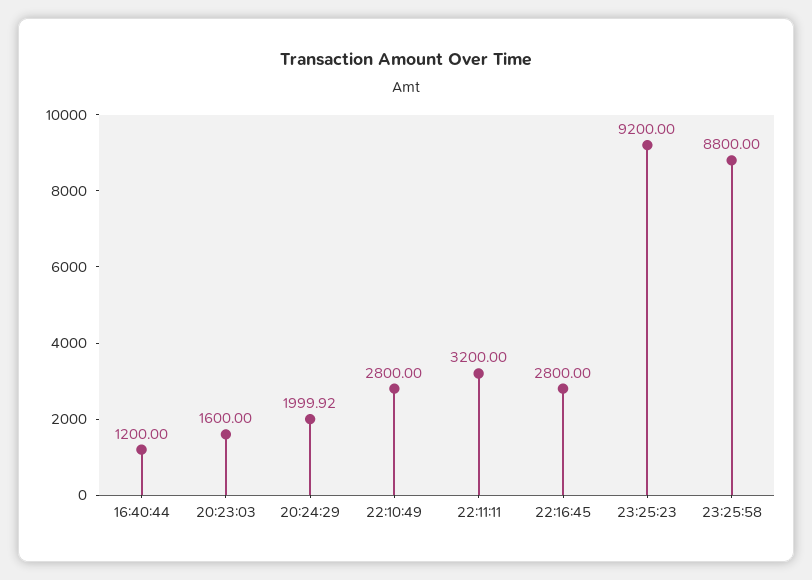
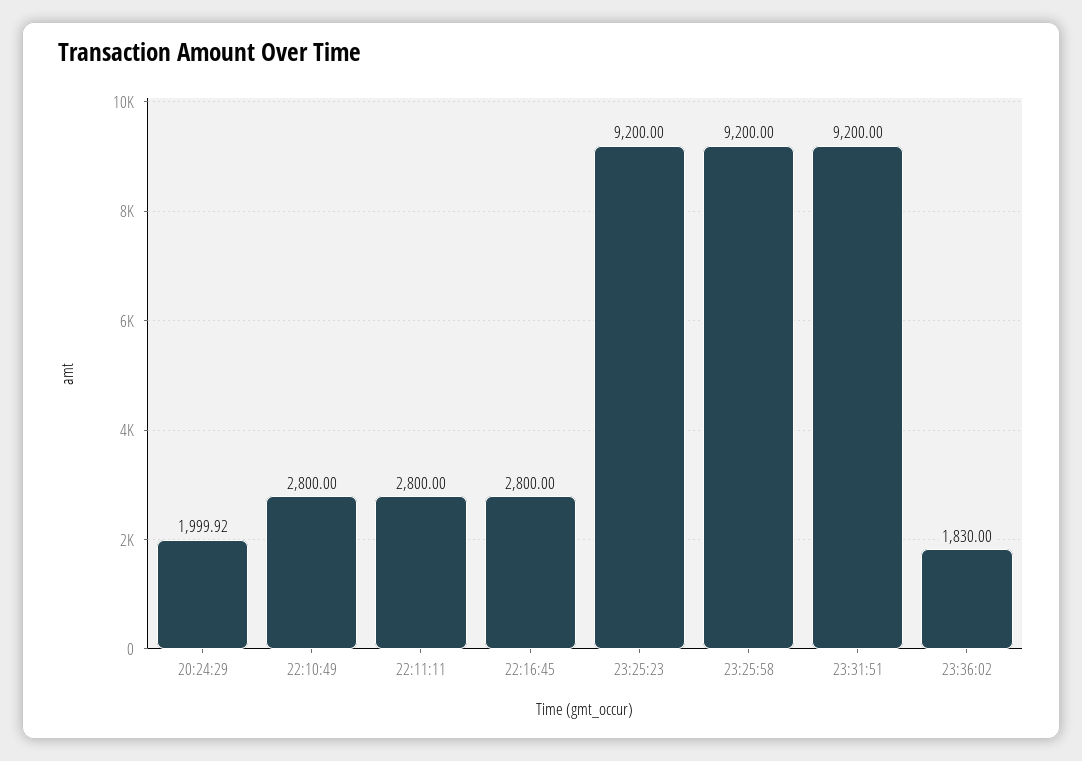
16:40:44: 1200 -> none
20:23:03: 1600 -> none
22:11:11: 3200 -> 2800
23:25:58: 8800 -> 9200
23:31:51: none -> 9200
23:36:02: none -> 1830

